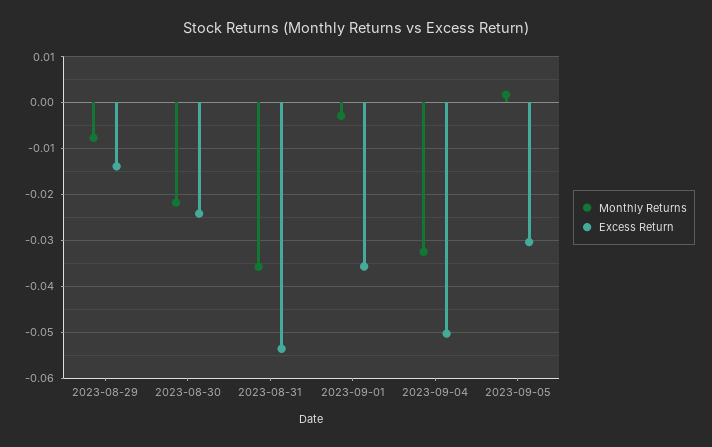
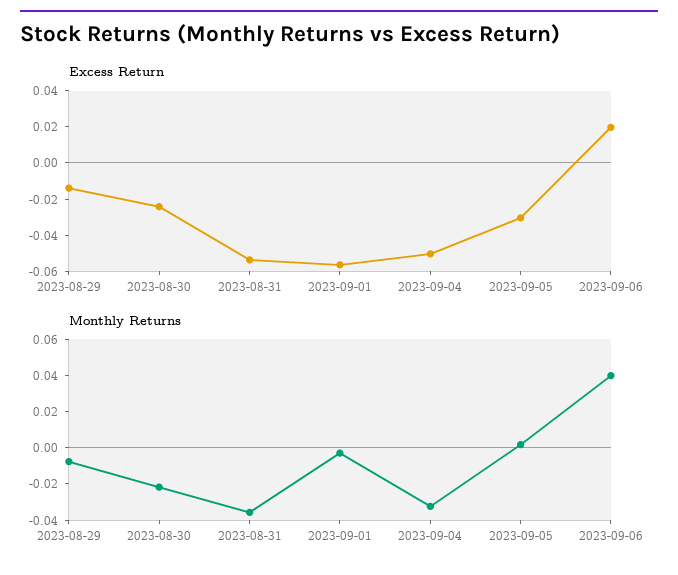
Excess Return, 2023-09-01: -0.036 -> -0.055
Excess Return, 2023-09-06: none -> 0.02
Monthly Returns, 2023-09-06: none -> 0.04

